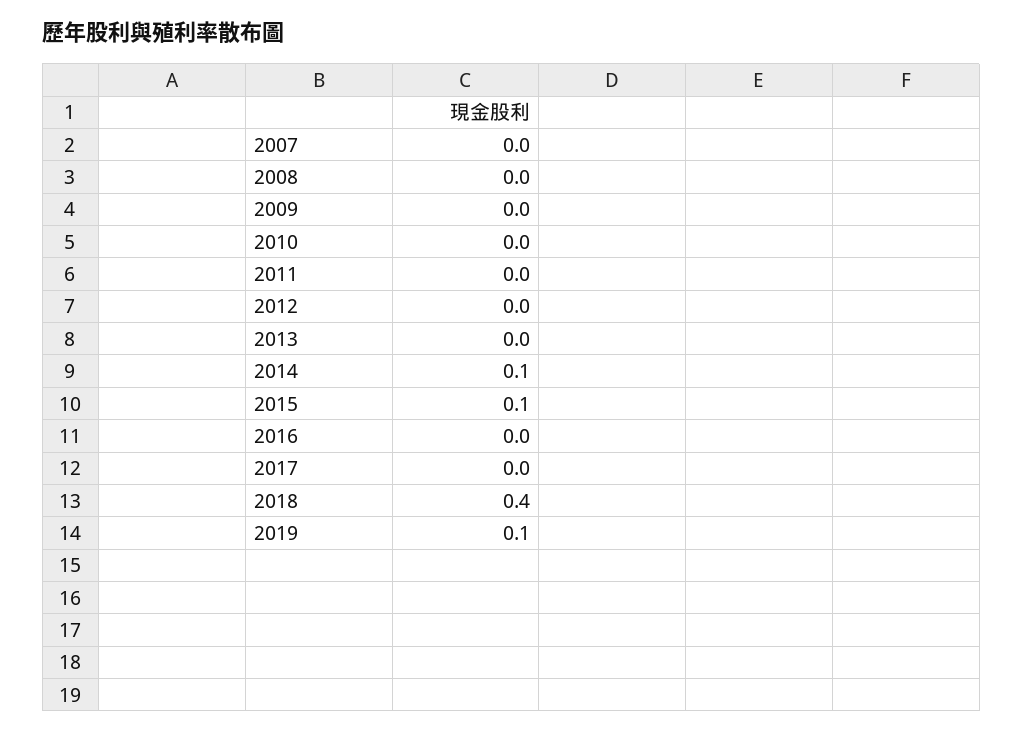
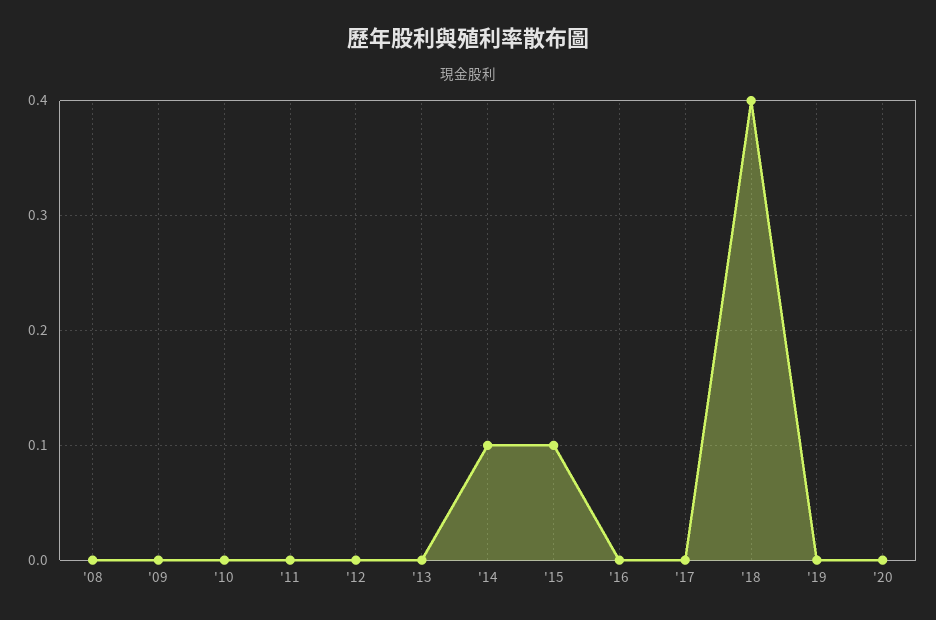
2007: 0 -> none
2019: 0.1 -> 0
'20: none -> 0

